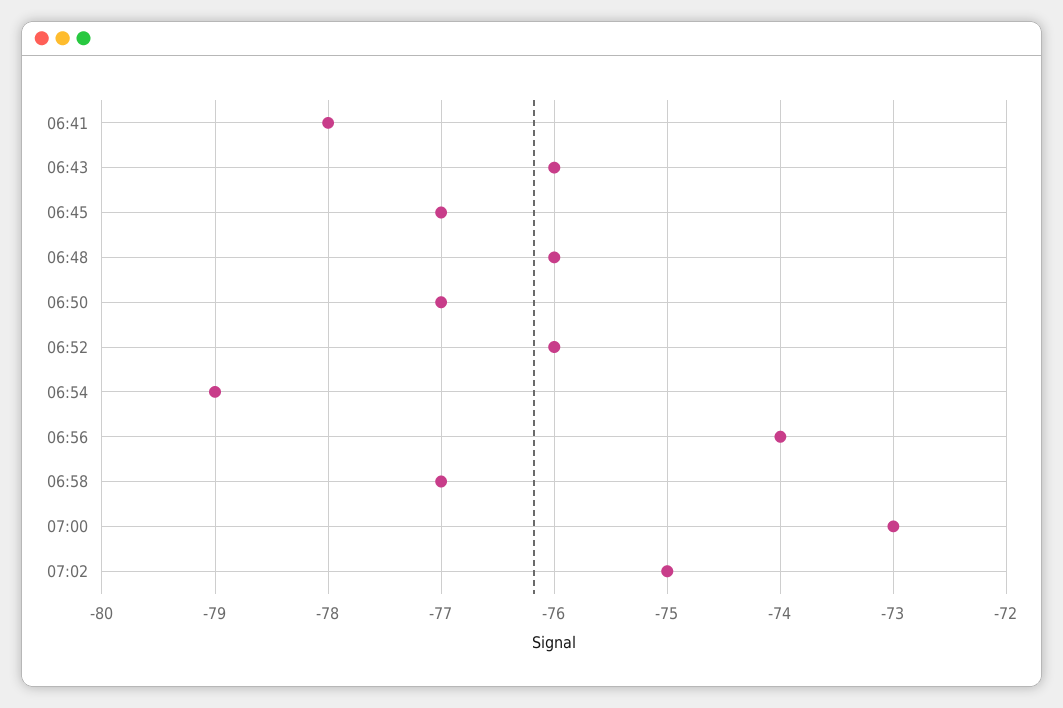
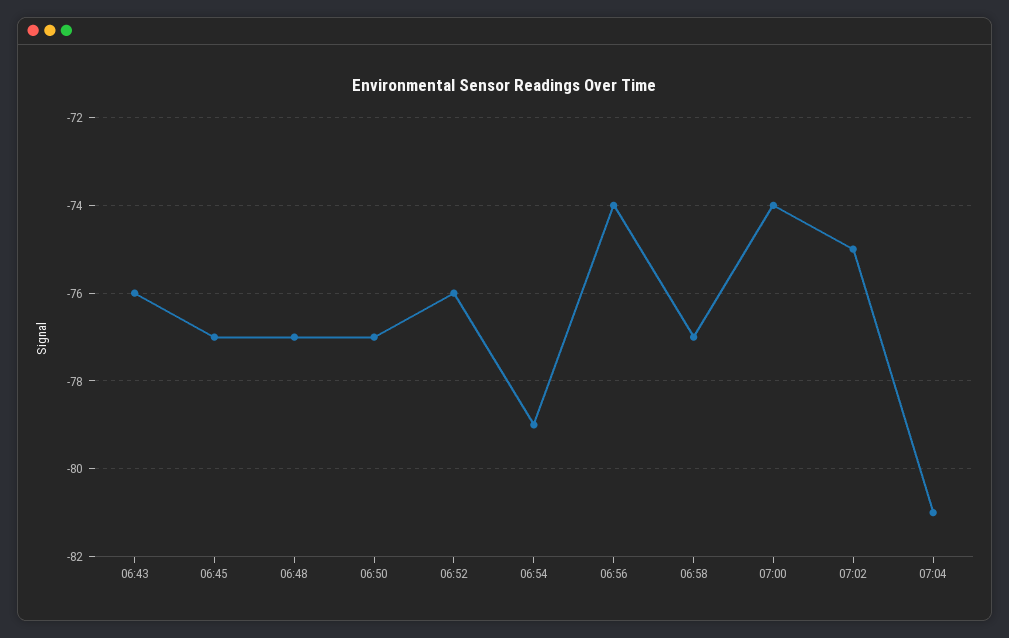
06:41: -78 -> none
06:48: -76 -> -77
07:00: -73 -> -74
07:04: none -> -81

